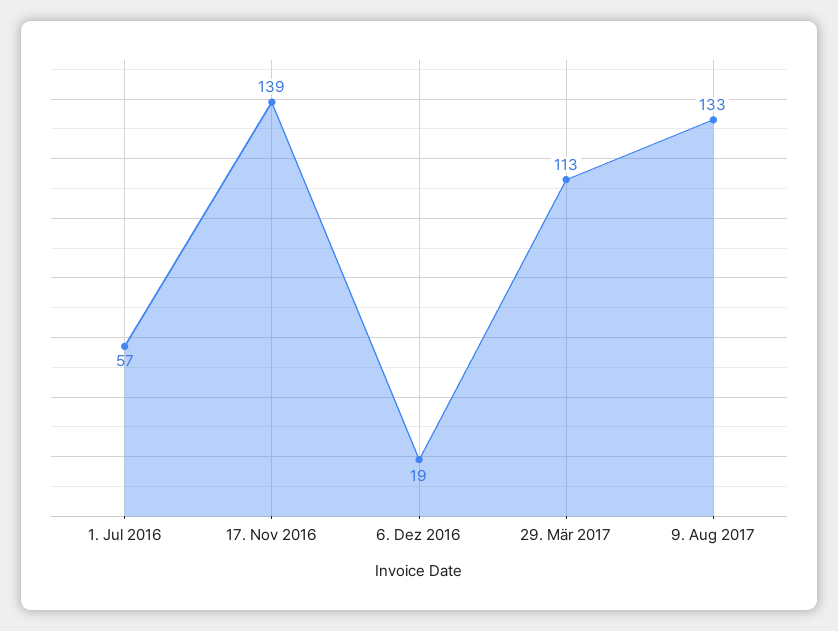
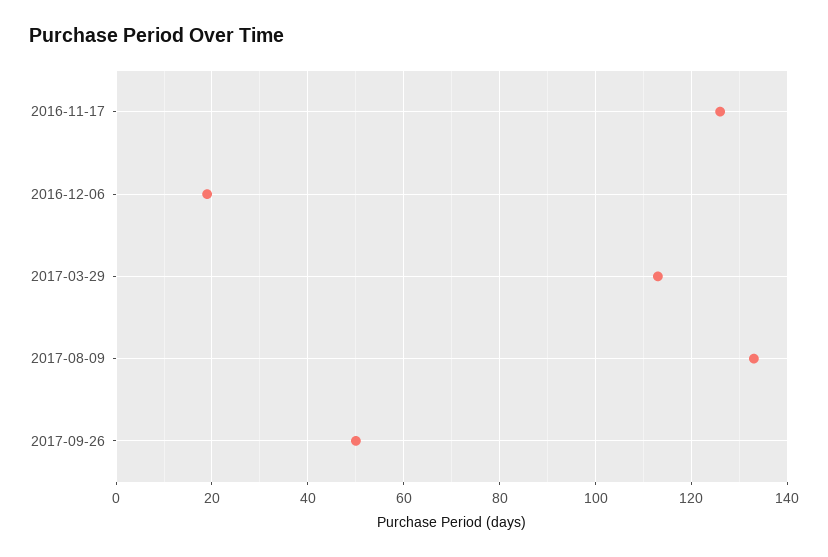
1. Jul 2016: 57 -> none
17. Nov 2016: 139 -> 125
2017-09-26: none -> 50

